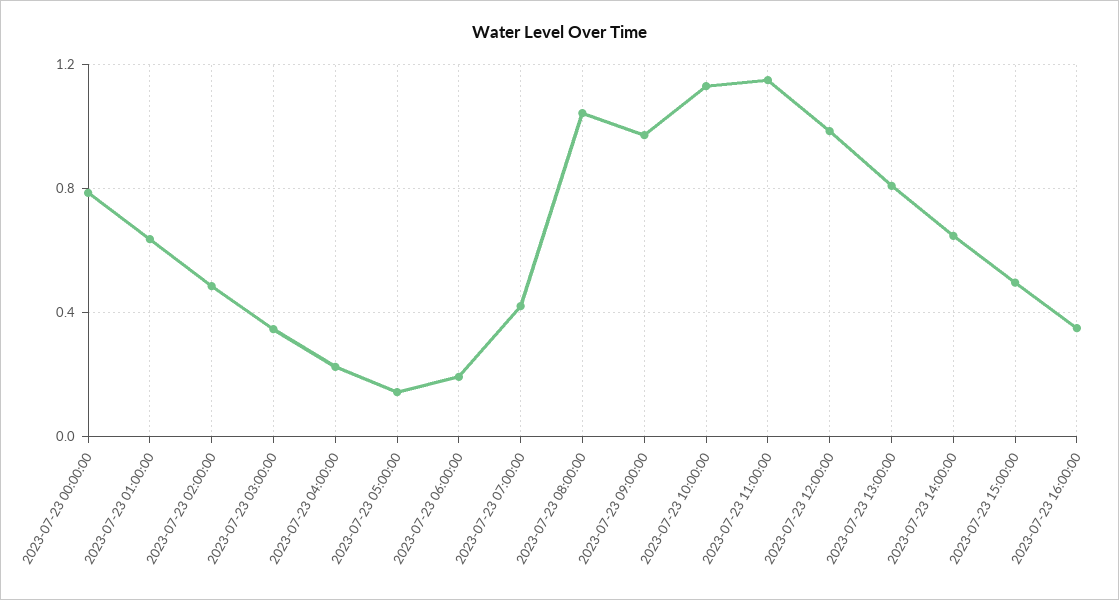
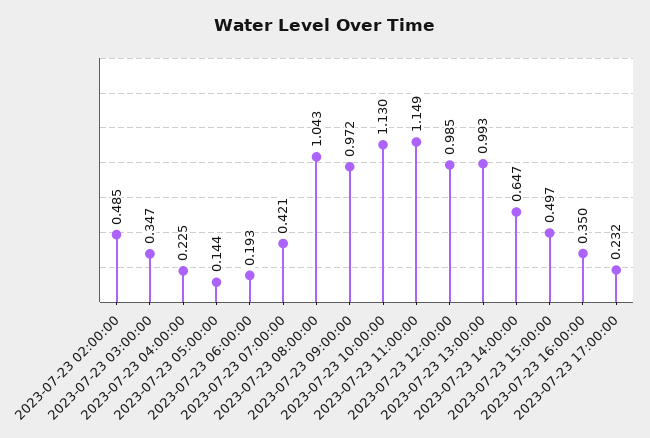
2023-07-23 00:00:00: 0.8 -> none
2023-07-23 01:00:00: 0.65 -> none
2023-07-23 13:00:00: 0.8 -> 0.993
2023-07-23 17:00:00: none -> 0.232

